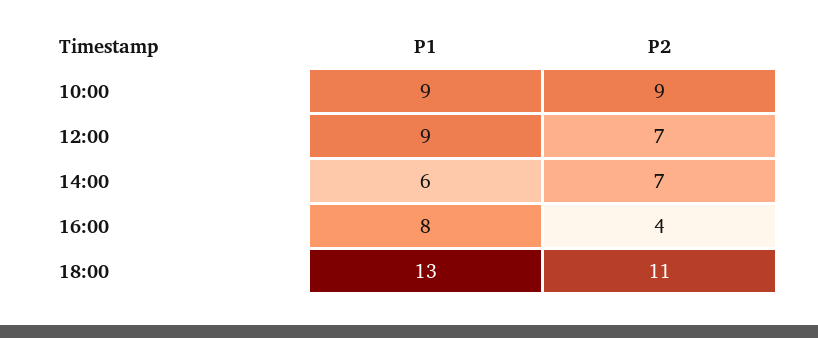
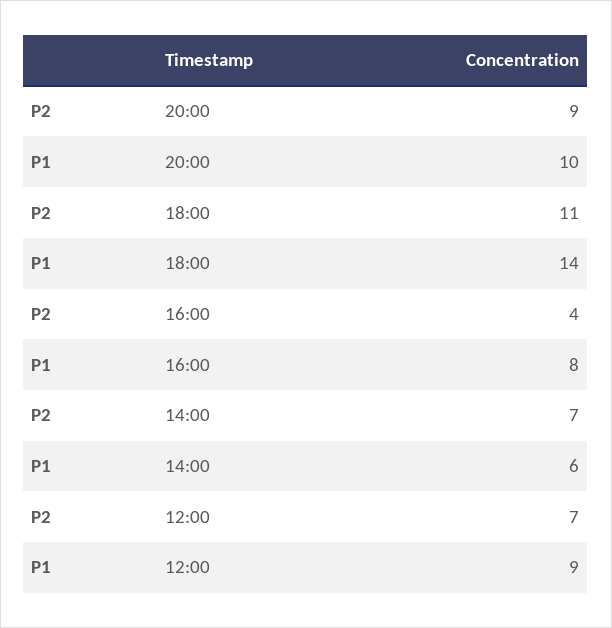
P1, 10:00: 9 -> none
P2, 10:00: 9 -> none
P1, 18:00: 13 -> 14
P2, 20:00: none -> 9
P1, 20:00: none -> 10

